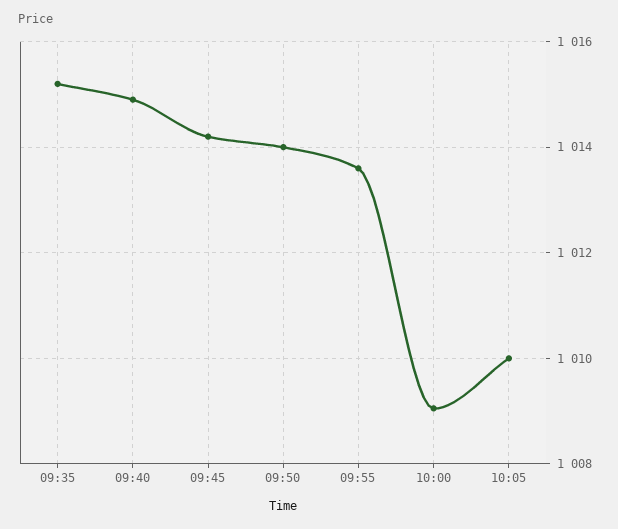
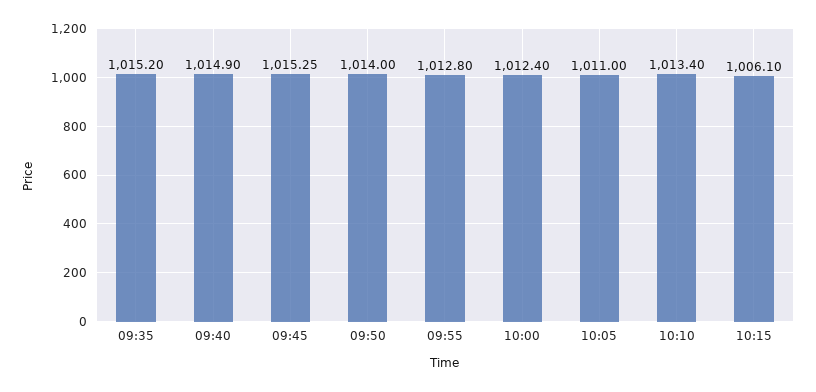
09:45: 1014.2 -> 1015.25
09:55: 1013.6 -> 1012.8
10:00: 1009 -> 1012.4
10:05: 1010 -> 1011
10:10: none -> 1013.4
10:15: none -> 1006.1

